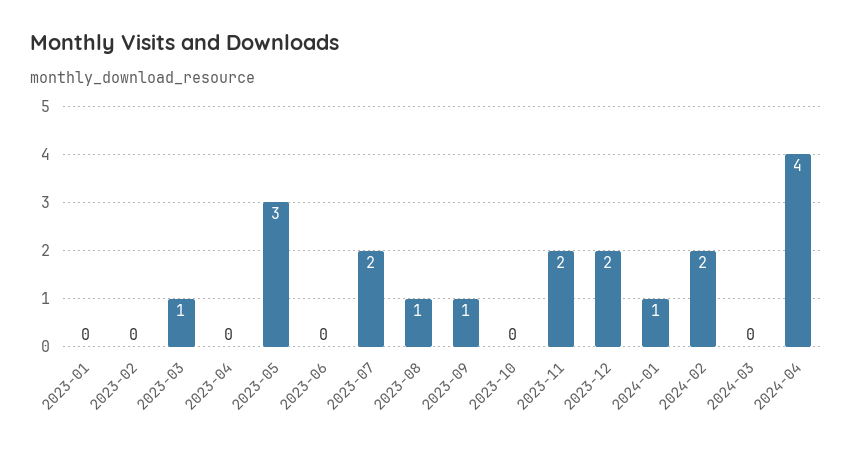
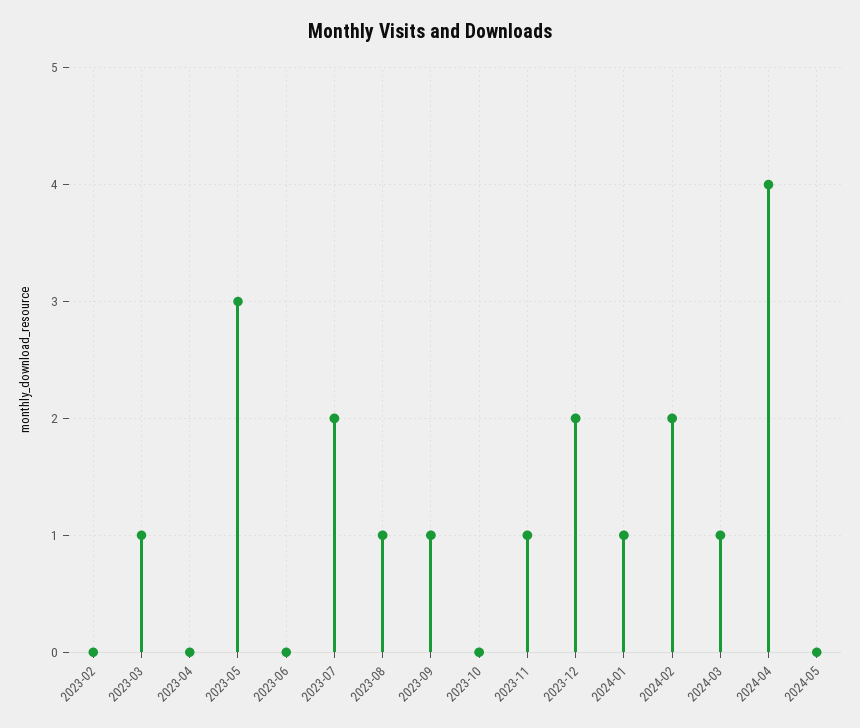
2023-01: 0 -> none
2023-11: 2 -> 1
2024-03: 0 -> 1
2024-05: none -> 0

